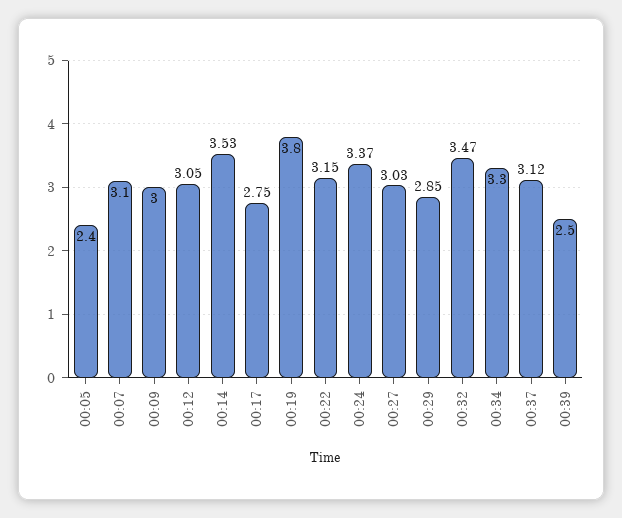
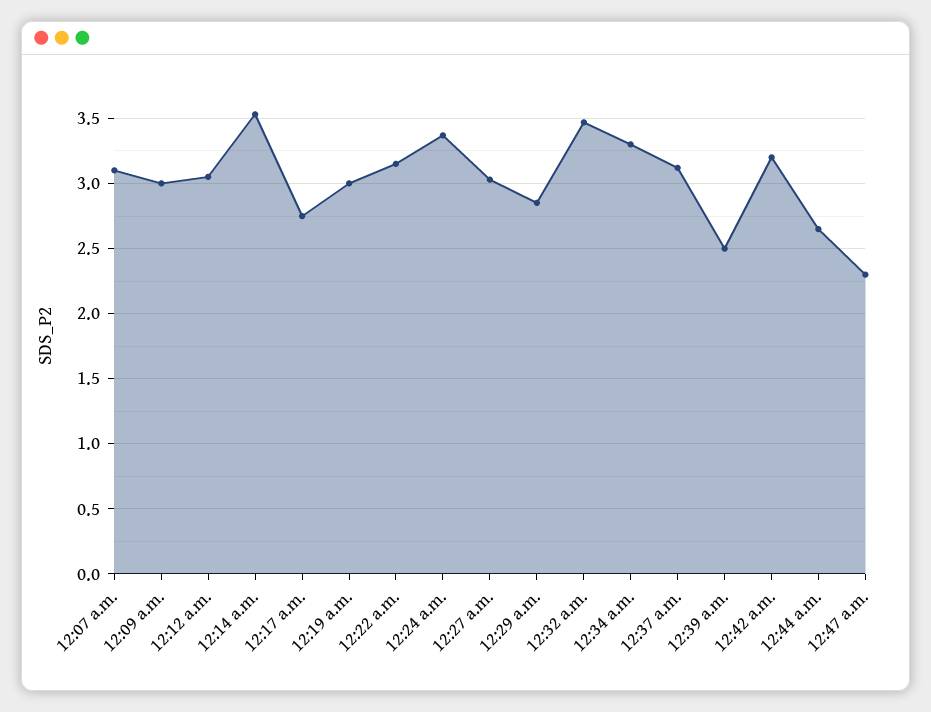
00:05: 2.4 -> none
00:19: 3.8 -> 3
12:42 a.m.: none -> 3.2
12:44 a.m.: none -> 2.65
12:47 a.m.: none -> 2.3

